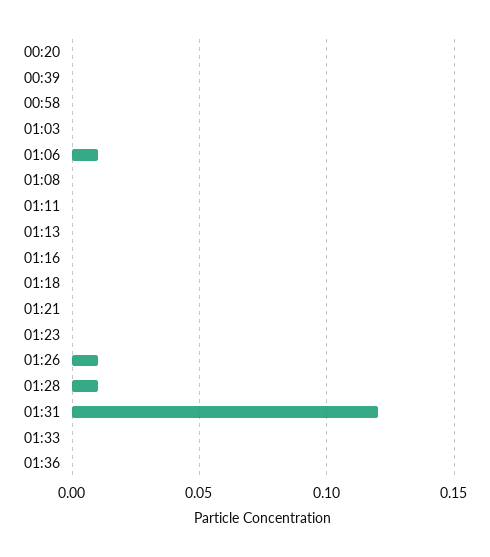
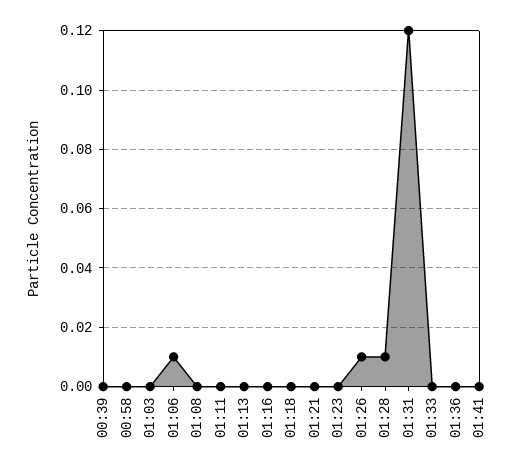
00:20: 0 -> none
01:41: none -> 0

